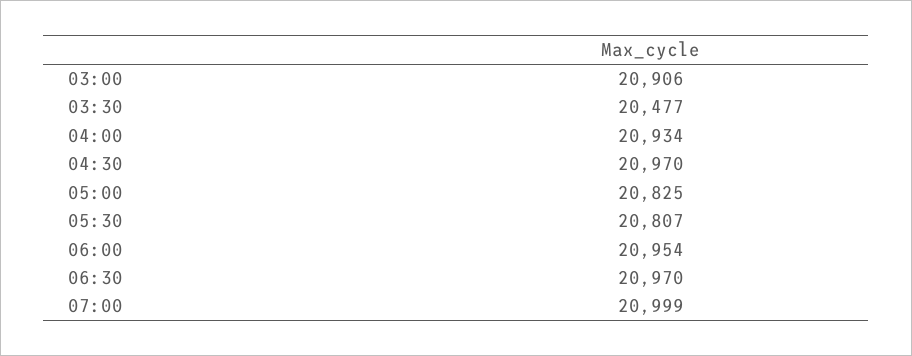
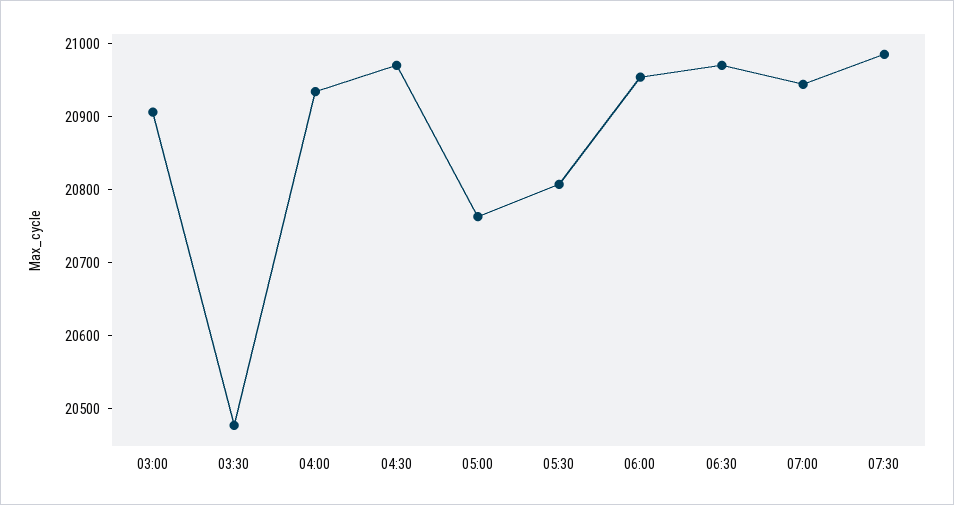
05:00: 20825 -> 20760
07:00: 20999 -> 20940
07:30: none -> 20980

